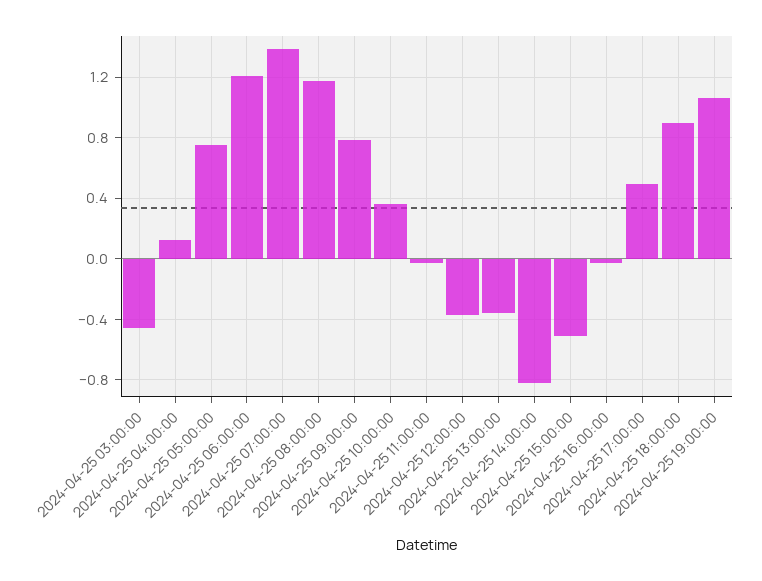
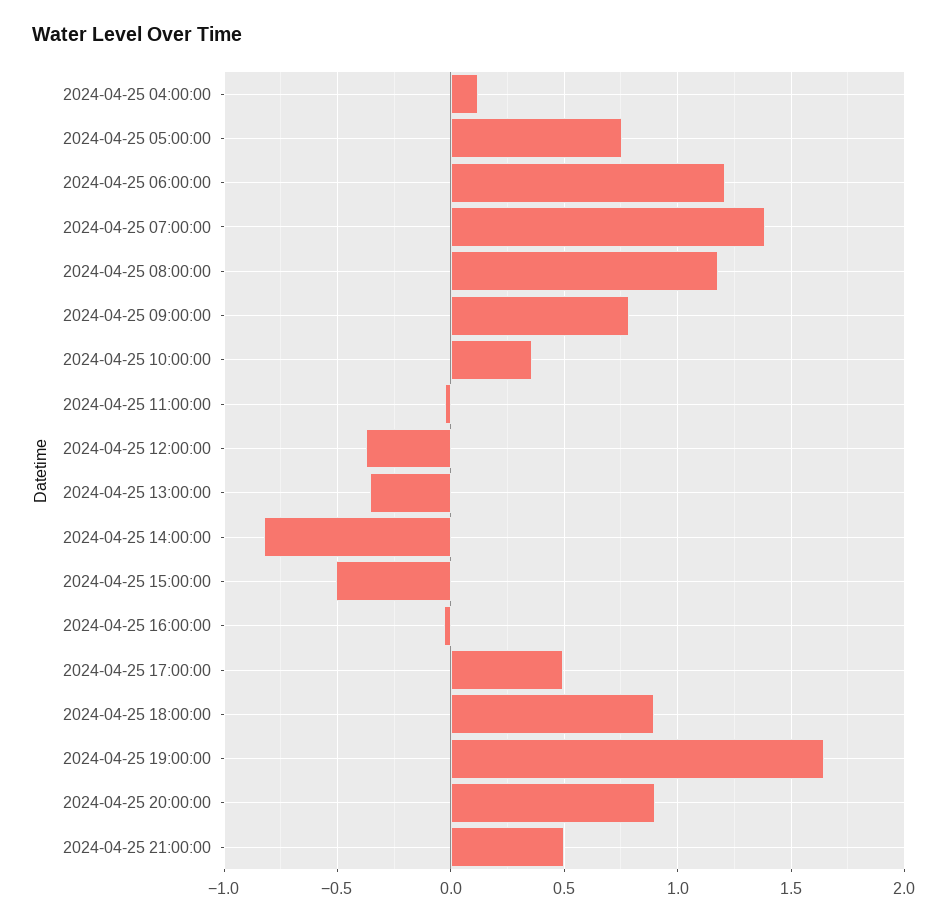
2024-04-25 03:00:00: -0.45 -> none
2024-04-25 19:00:00: 1.05 -> 1.65
2024-04-25 20:00:00: none -> 0.9
2024-04-25 21:00:00: none -> 0.5

